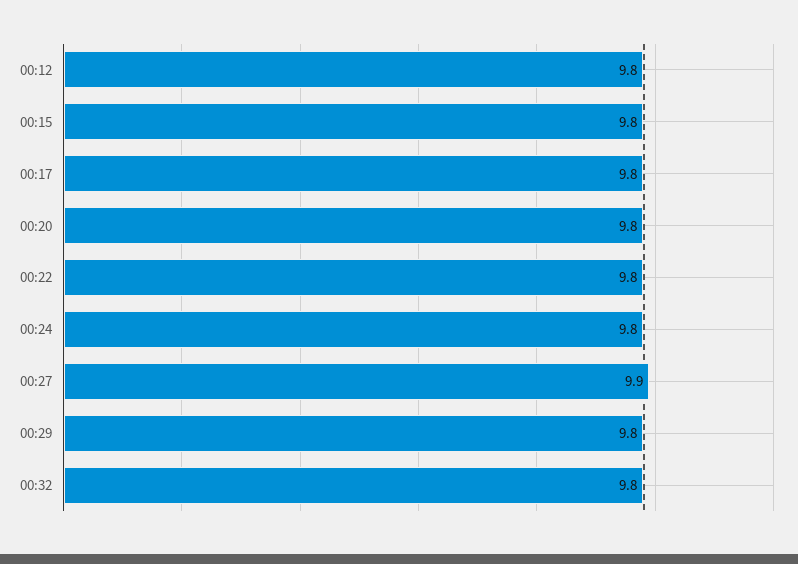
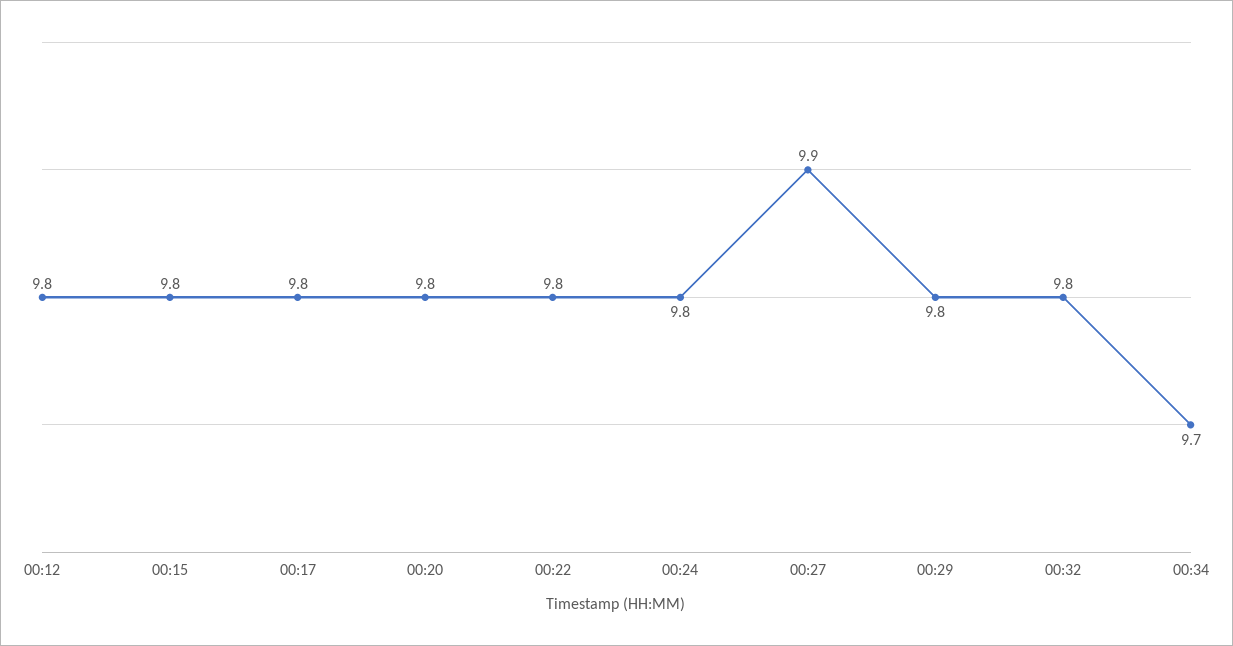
00:34: none -> 9.7

